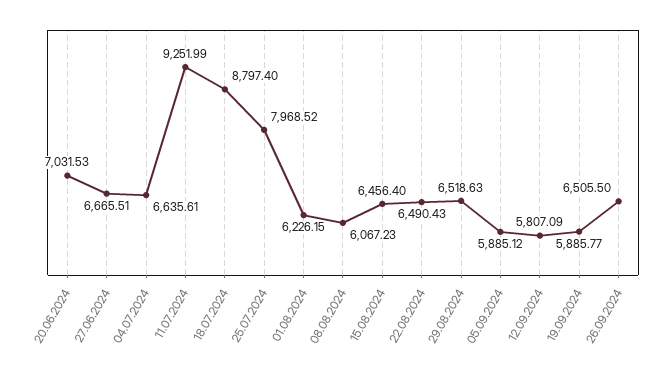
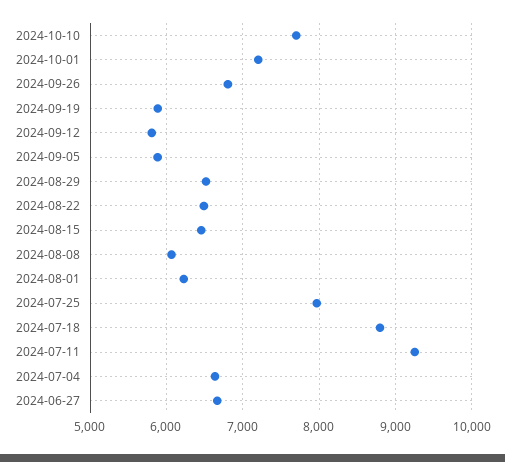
20.06.2024: 7031.53 -> none
26.09.2024: 6505.5 -> 6800
2024-10-10: none -> 7700
2024-10-01: none -> 7200

